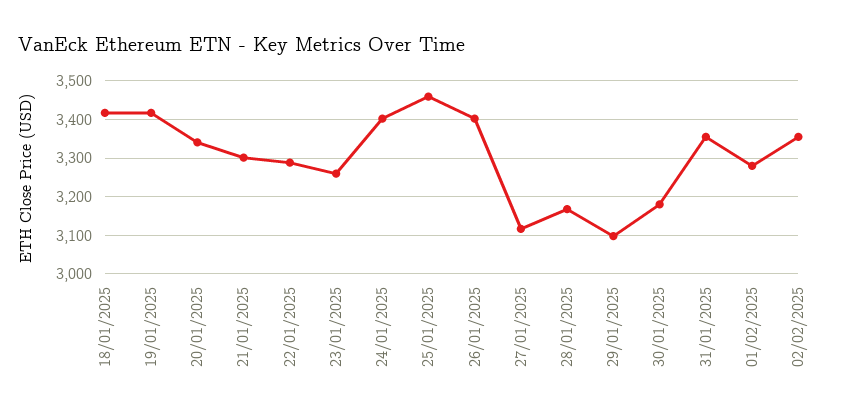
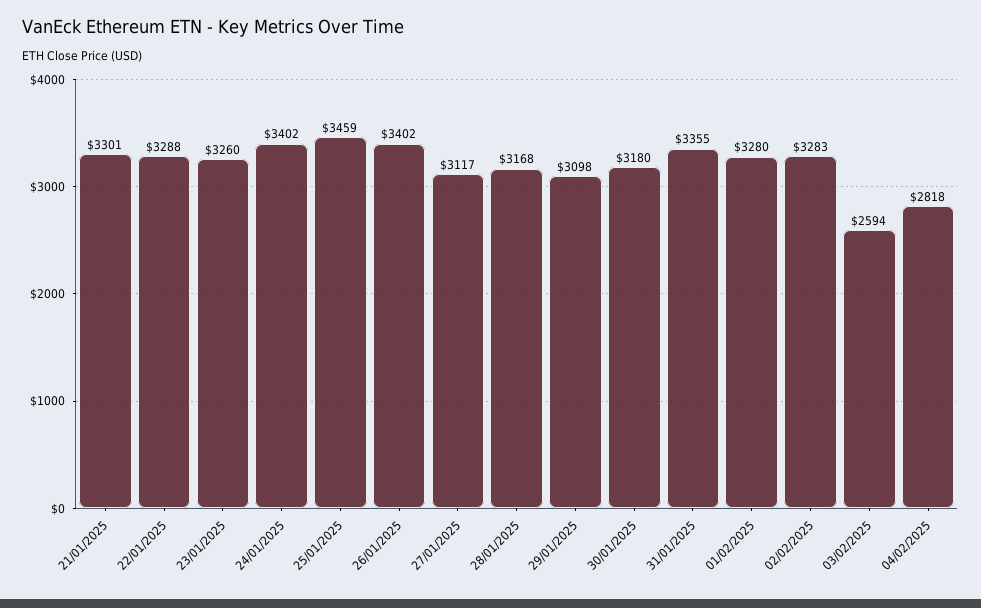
18/01/2025: 3420 -> none
19/01/2025: 3420 -> none
20/01/2025: 3340 -> none
02/02/2025: 3360 -> 3283
03/02/2025: none -> 2594
04/02/2025: none -> 2818

